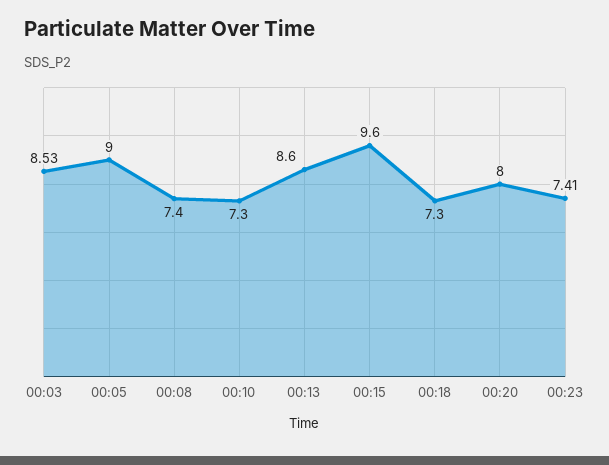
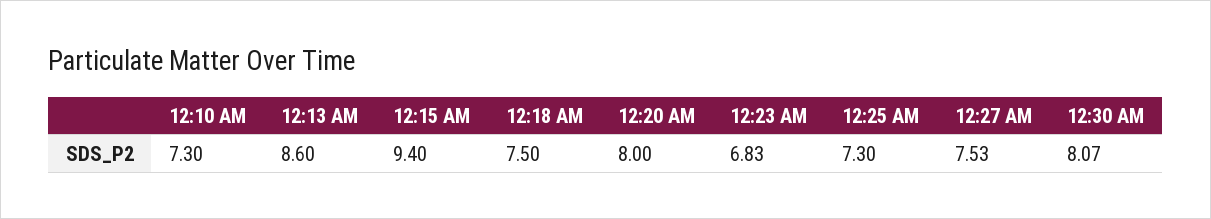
00:03: 8.53 -> none
00:05: 9 -> none
00:08: 7.4 -> none
00:15: 9.6 -> 9.4
00:18: 7.3 -> 7.5
00:23: 7.41 -> 6.83
12:25 AM: none -> 7.3
12:27 AM: none -> 7.53
12:30 AM: none -> 8.07

